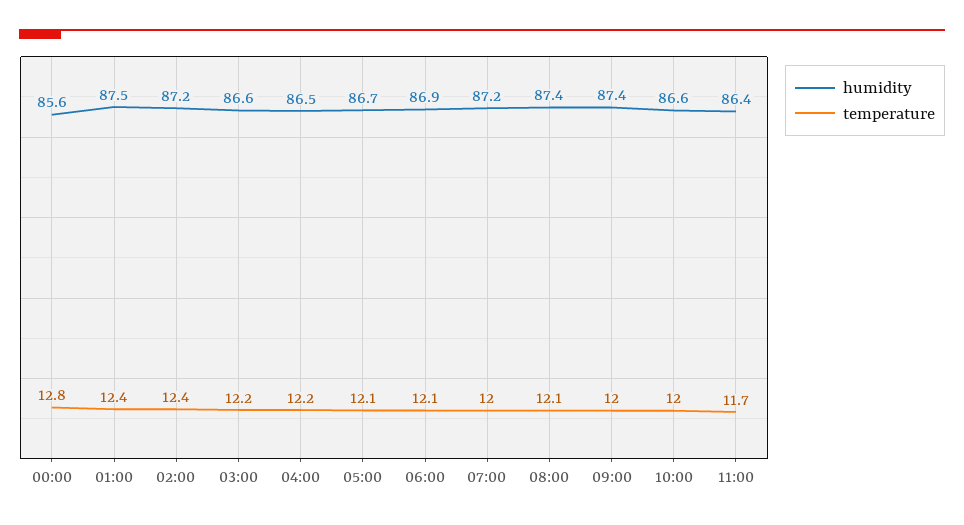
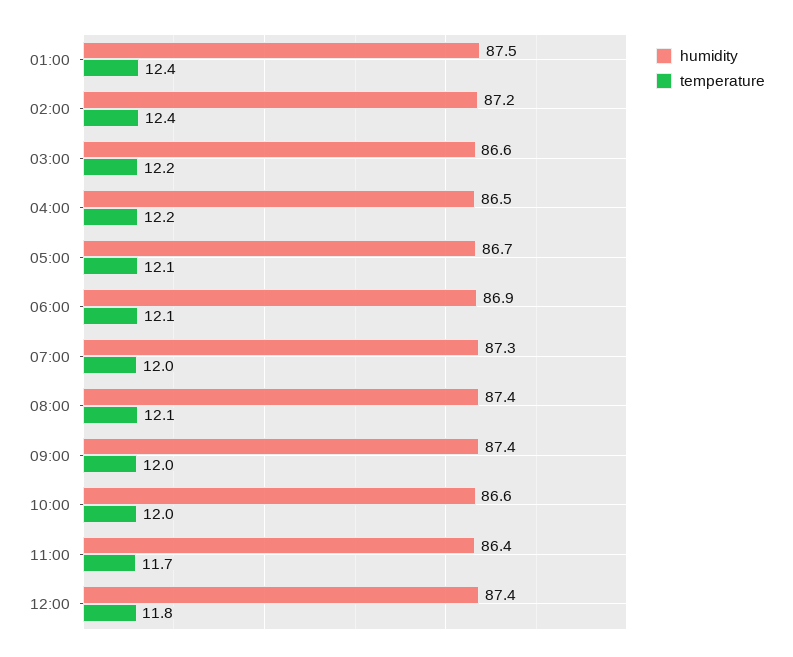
humidity, 00:00: 85.6 -> none
temperature, 00:00: 12.8 -> none
humidity, 07:00: 87.2 -> 87.3
humidity, 12:00: none -> 87.4
temperature, 12:00: none -> 11.8

